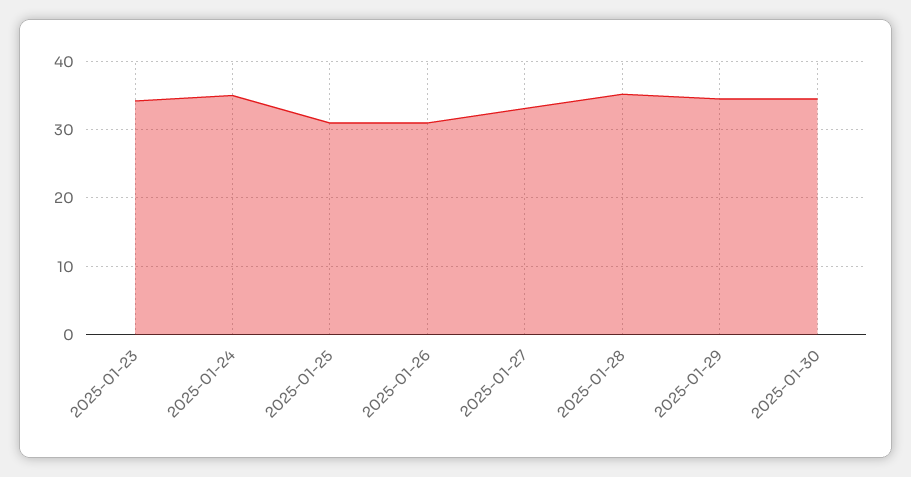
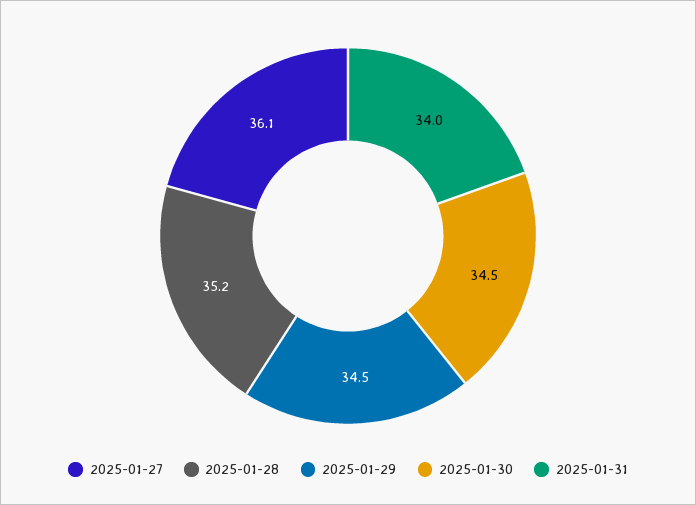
2025-01-23: 34 -> none
2025-01-24: 35 -> none
2025-01-25: 31 -> none
2025-01-26: 31 -> none
2025-01-27: 33 -> 36.1
2025-01-31: none -> 34

